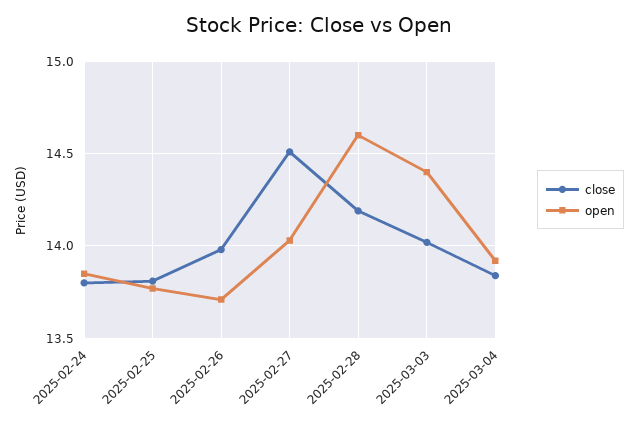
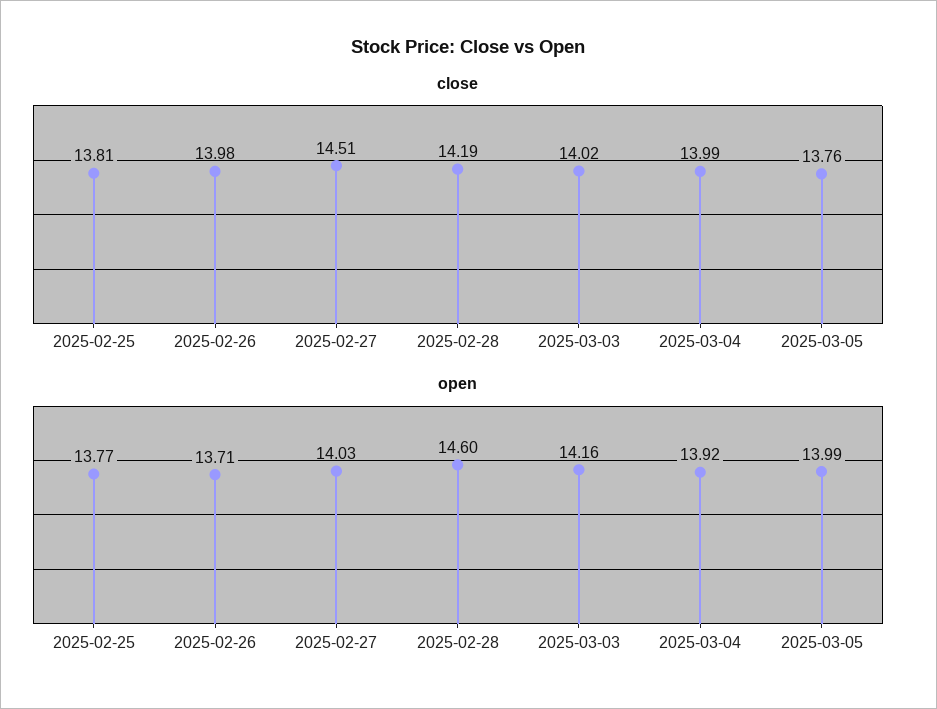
close, 2025-02-24: 13.8 -> none
open, 2025-02-24: 13.85 -> none
open, 2025-03-03: 14.4 -> 14.16
close, 2025-03-04: 13.85 -> 13.99
close, 2025-03-05: none -> 13.76
open, 2025-03-05: none -> 13.99

